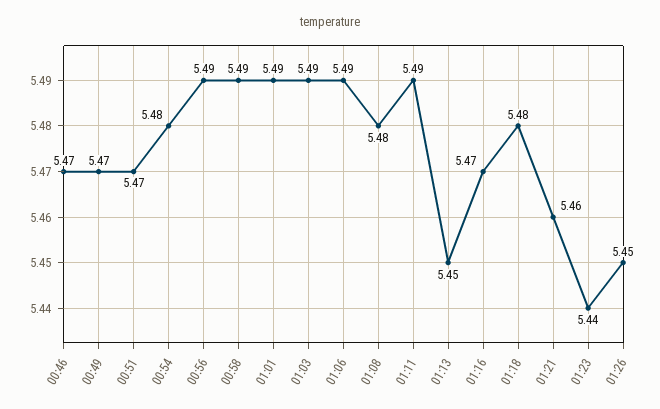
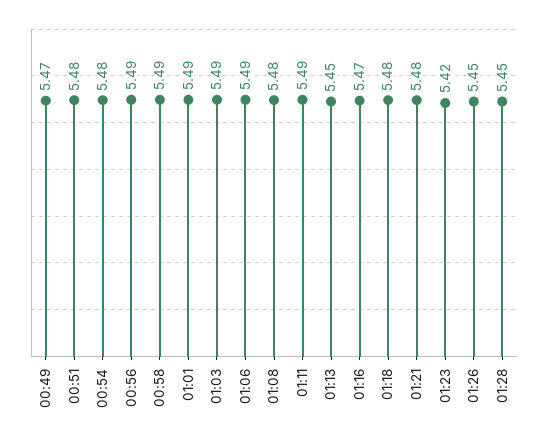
00:46: 5.47 -> none
00:51: 5.47 -> 5.48
01:21: 5.46 -> 5.48
01:23: 5.44 -> 5.42
01:28: none -> 5.45

